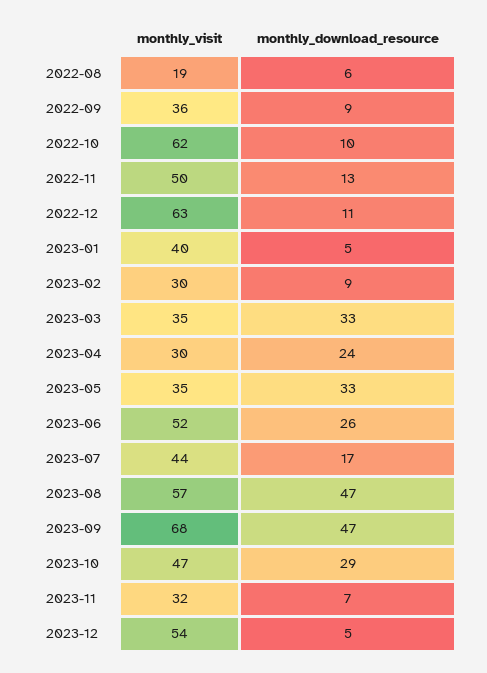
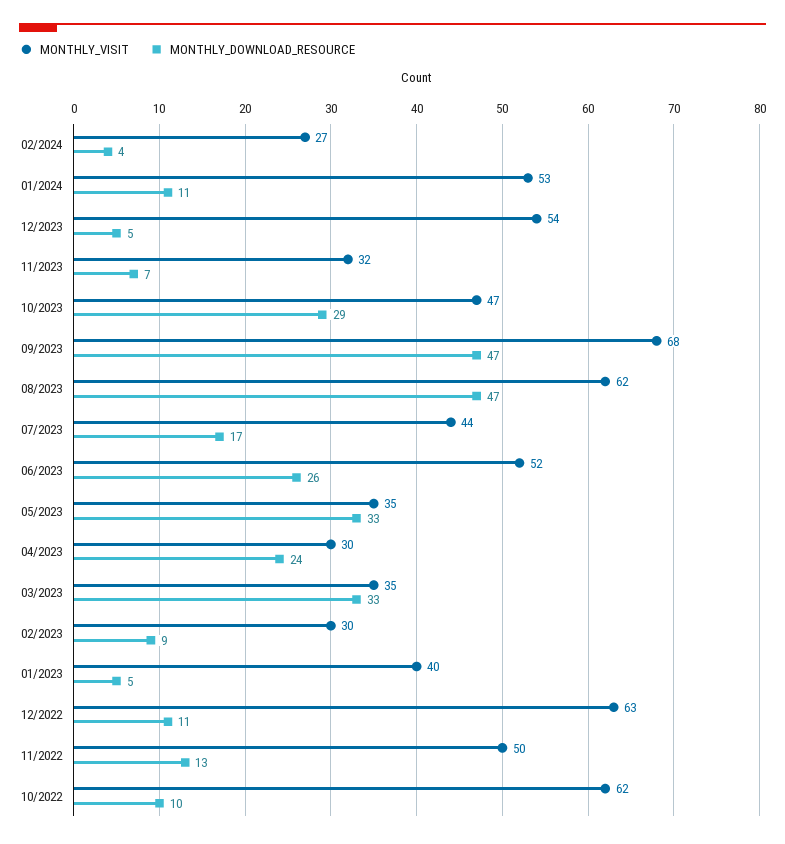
monthly_visit, 2022-08: 19 -> none
monthly_download_resource, 2022-08: 6 -> none
monthly_visit, 2022-09: 36 -> none
monthly_download_resource, 2022-09: 9 -> none
monthly_visit, 2023-08: 57 -> 62
monthly_visit, 02/2024: none -> 27
monthly_download_resource, 02/2024: none -> 4
monthly_visit, 01/2024: none -> 53
monthly_download_resource, 01/2024: none -> 11

